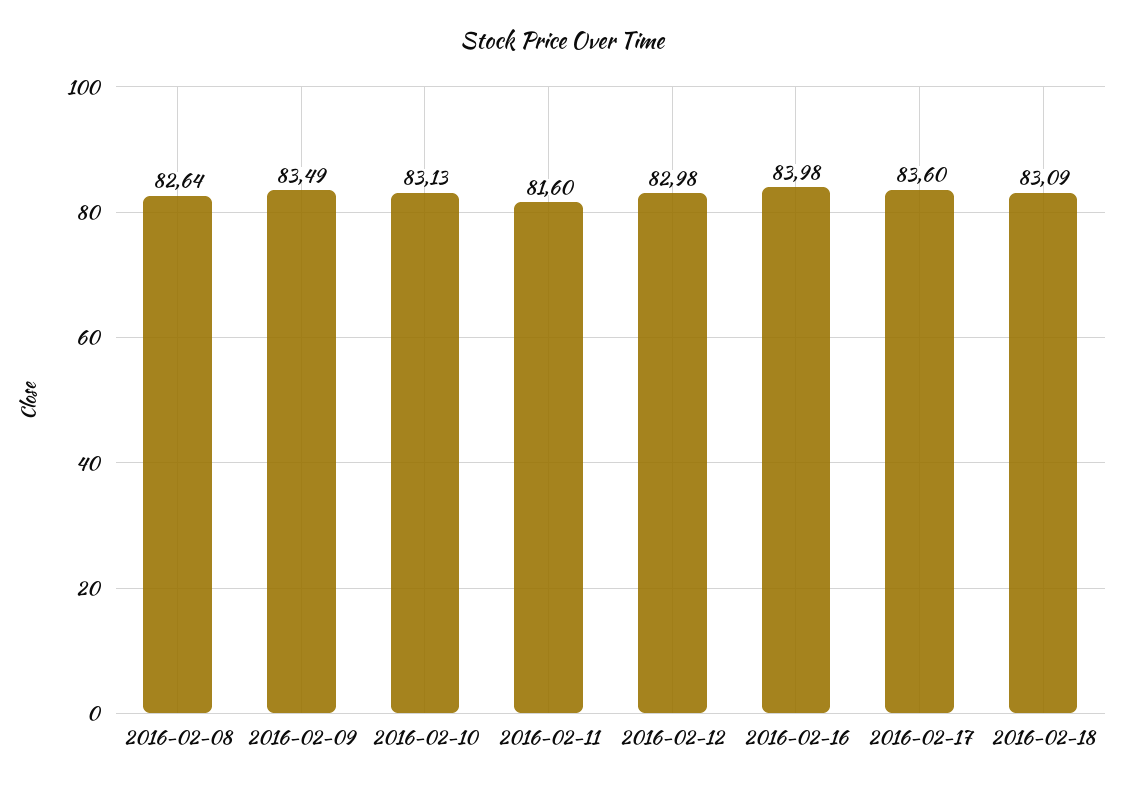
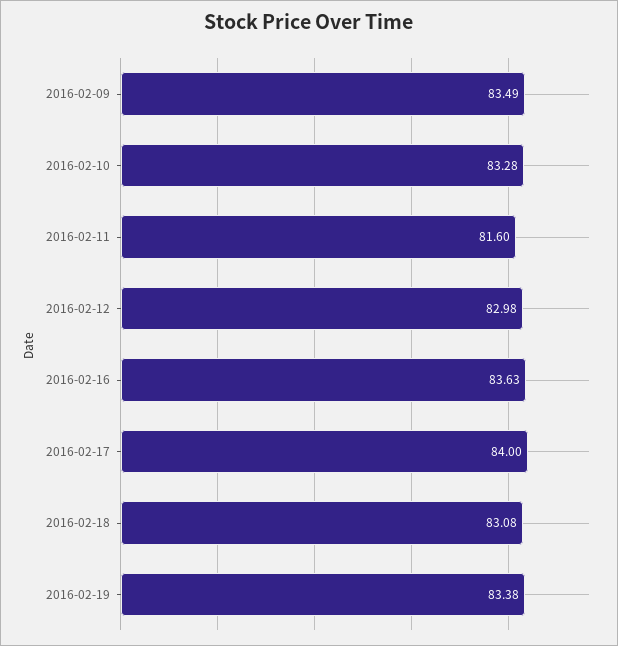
2016-02-08: 82.64 -> none
2016-02-10: 83.13 -> 83.28
2016-02-16: 83.98 -> 83.63
2016-02-17: 83.6 -> 84
2016-02-18: 83.09 -> 83.08
2016-02-19: none -> 83.38

